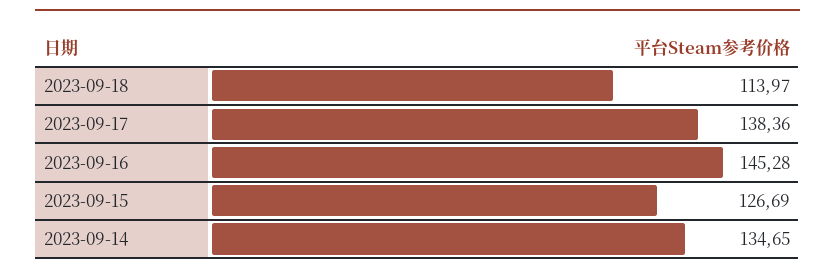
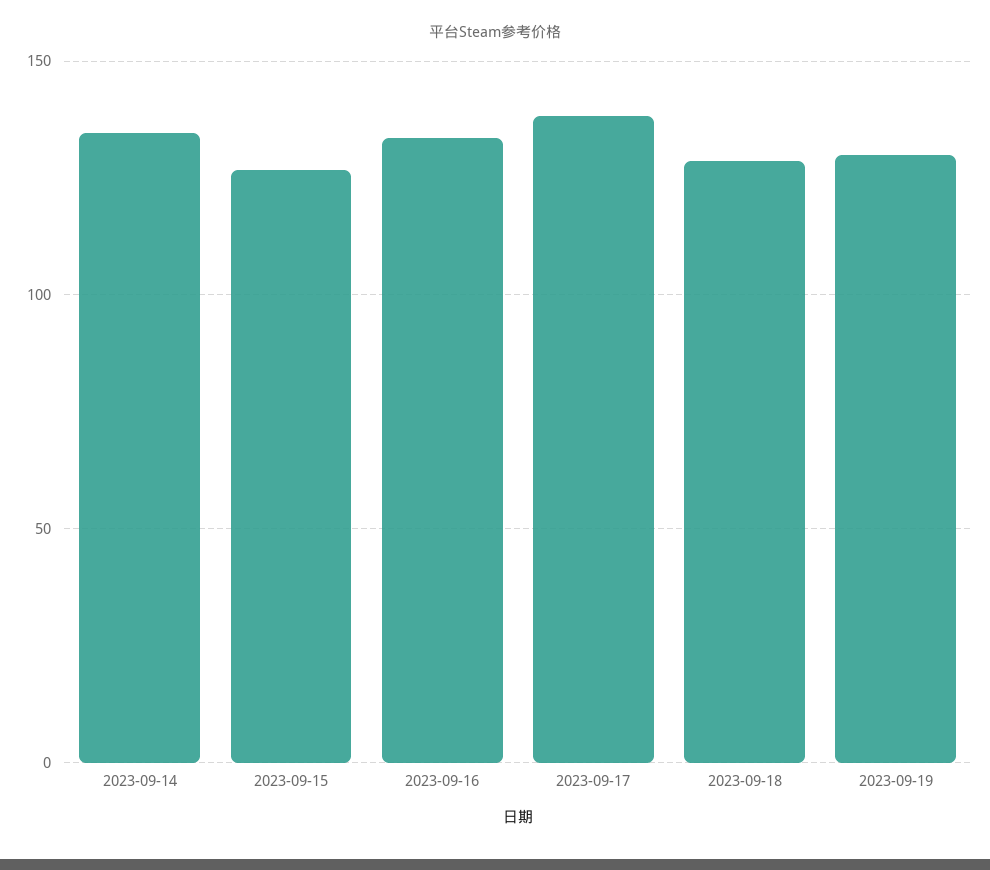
2023-09-18: 113.97 -> 130
2023-09-16: 145.28 -> 135
2023-09-19: none -> 130

